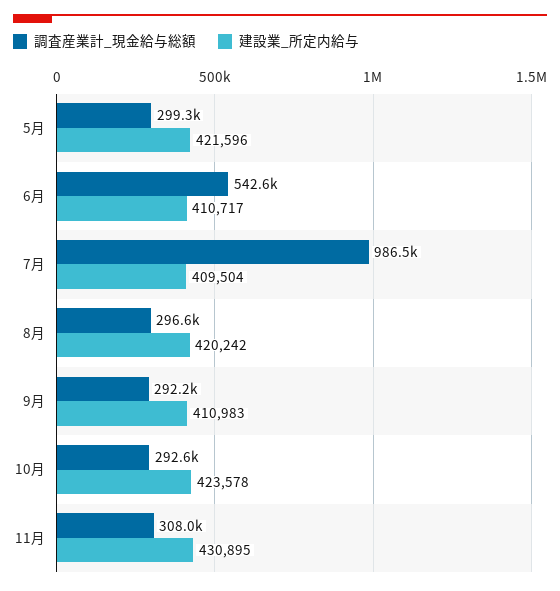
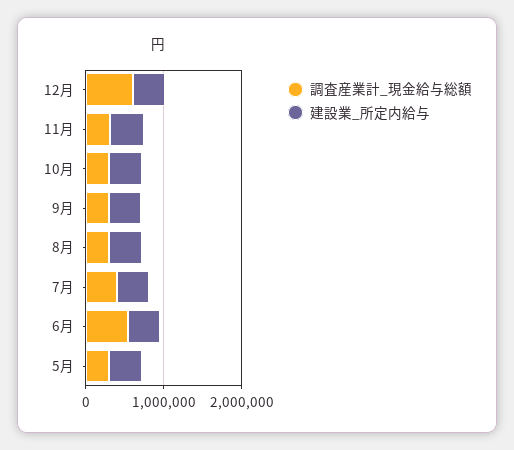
調査産業計_現金給与総額, 7月: 986500 -> 400000
調査産業計_現金給与総額, 12月: none -> 600000
建設業_所定内給与, 12月: none -> 400000

